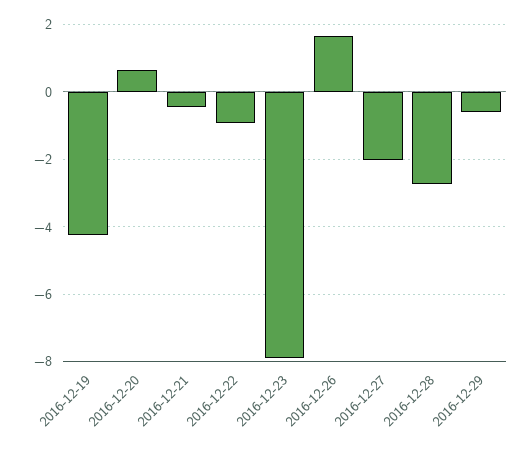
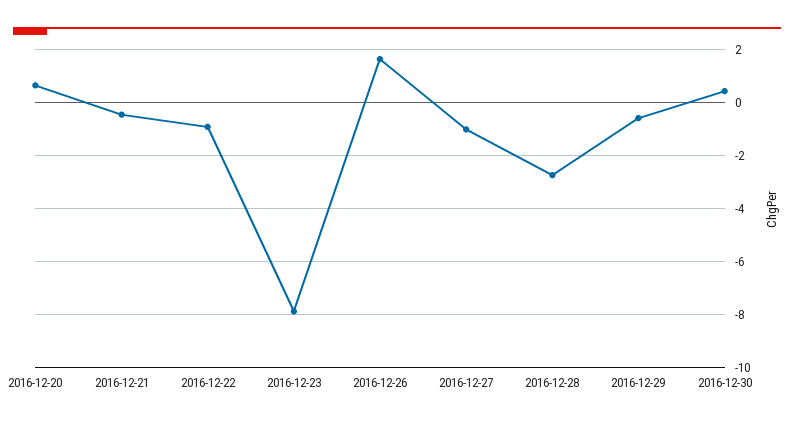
2016-12-19: -4.2 -> none
2016-12-27: -2 -> -1
2016-12-30: none -> 0.5

